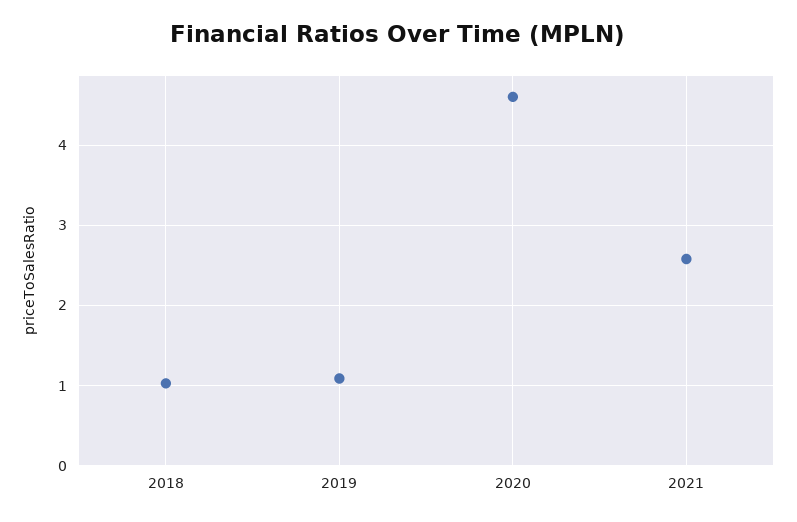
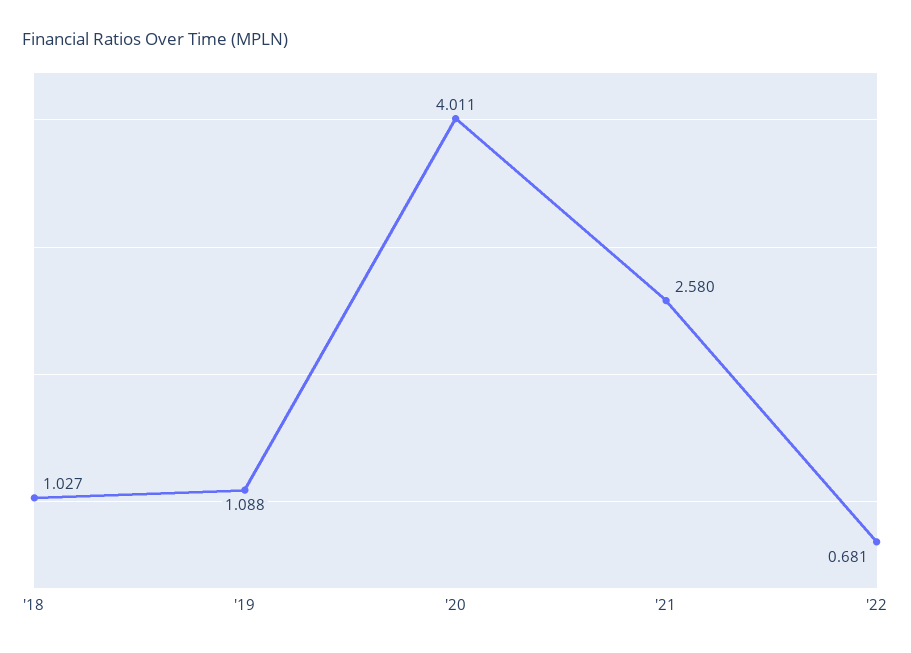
2020: 4.6 -> 4.011
'22: none -> 0.681

